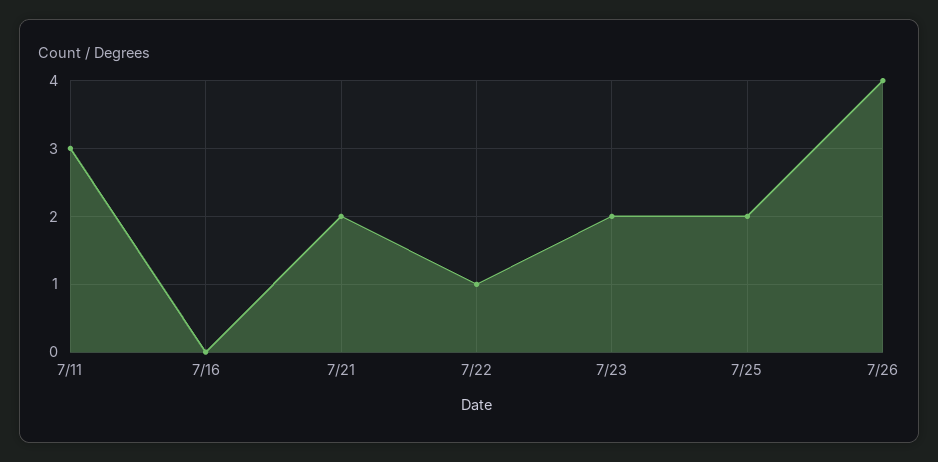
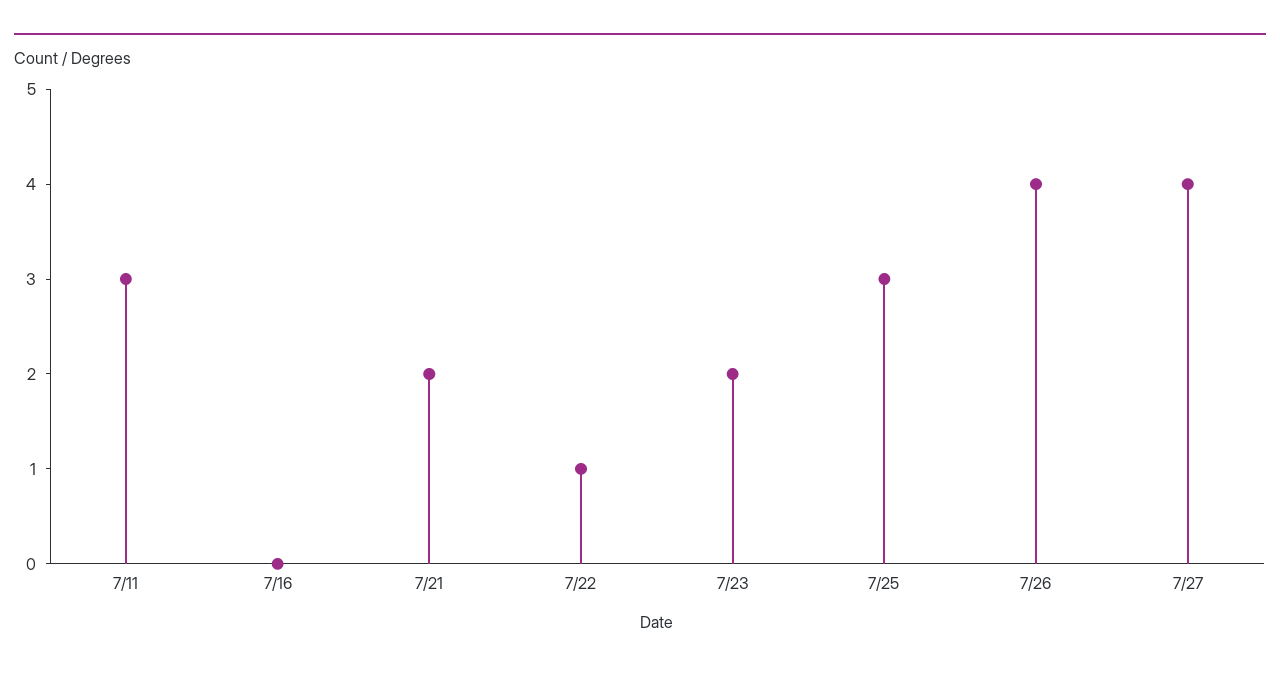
7/25: 2 -> 3
7/27: none -> 4

